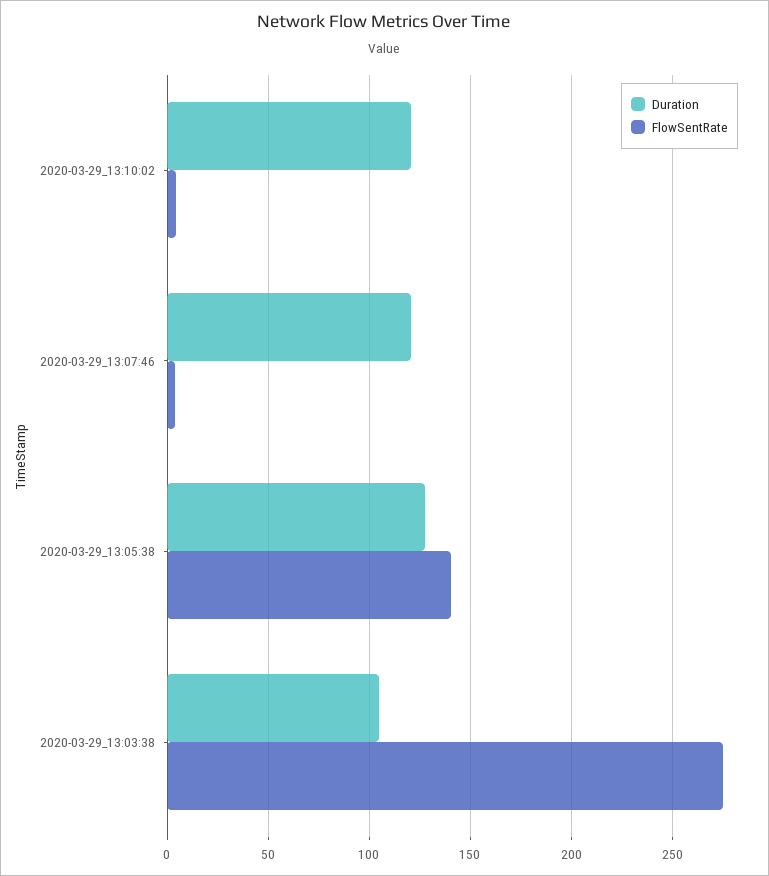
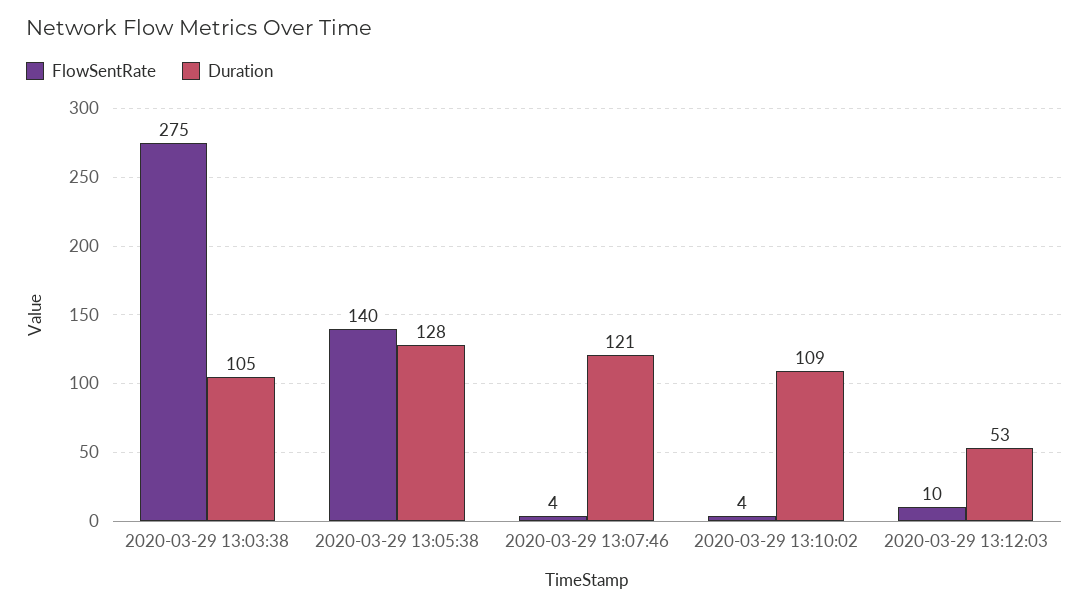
Duration, 2020-03-29_13:10:02: 120 -> 109
FlowSentRate, 2020-03-29 13:12:03: none -> 10
Duration, 2020-03-29 13:12:03: none -> 53

